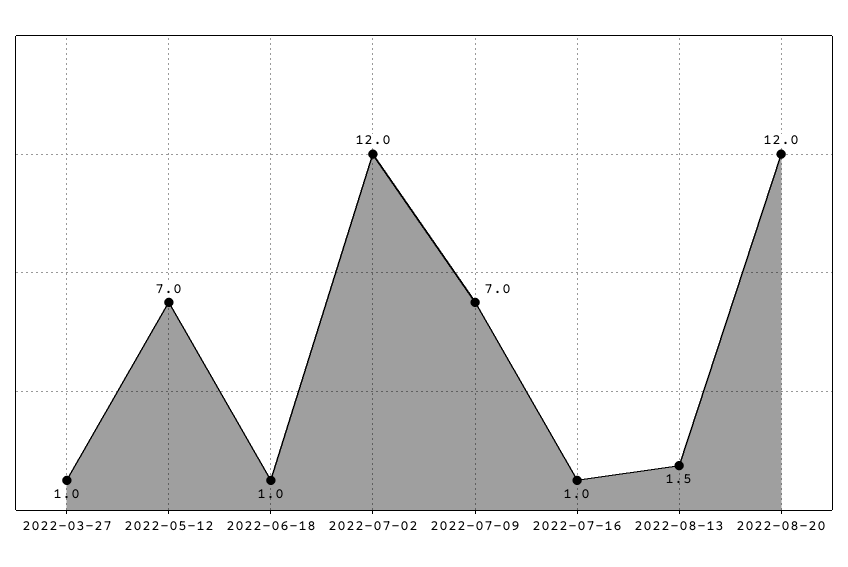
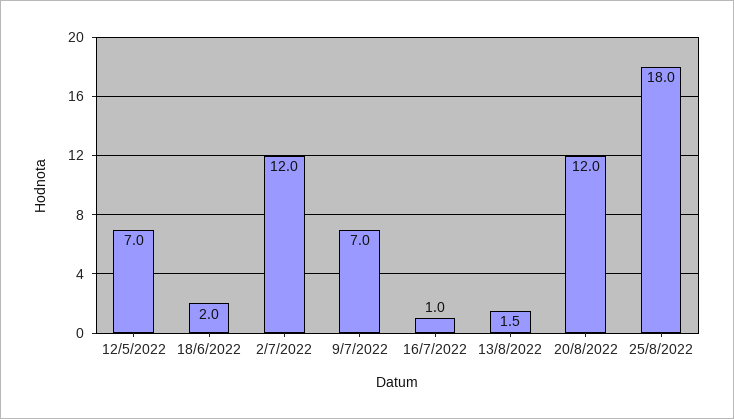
2022-03-27: 1 -> none
2022-06-18: 1 -> 2
25/8/2022: none -> 18

